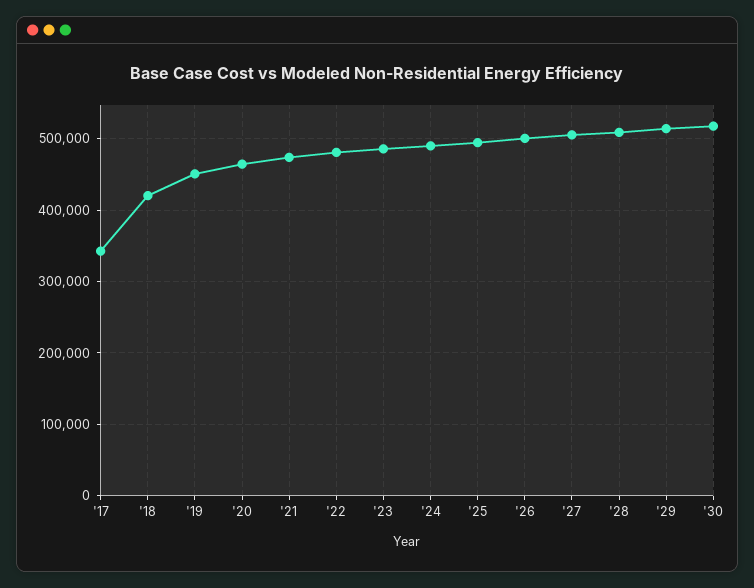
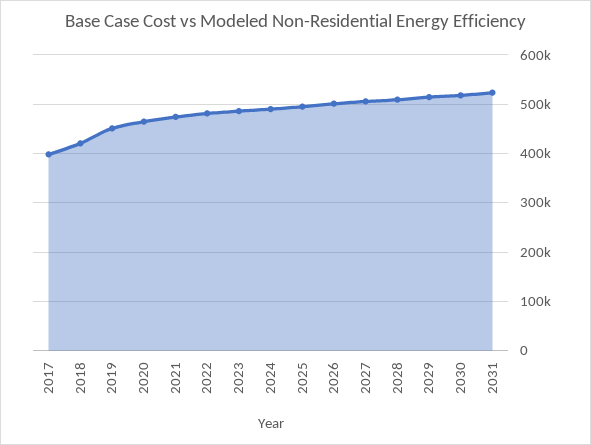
'17: 340000 -> 400000
2031: none -> 520000

